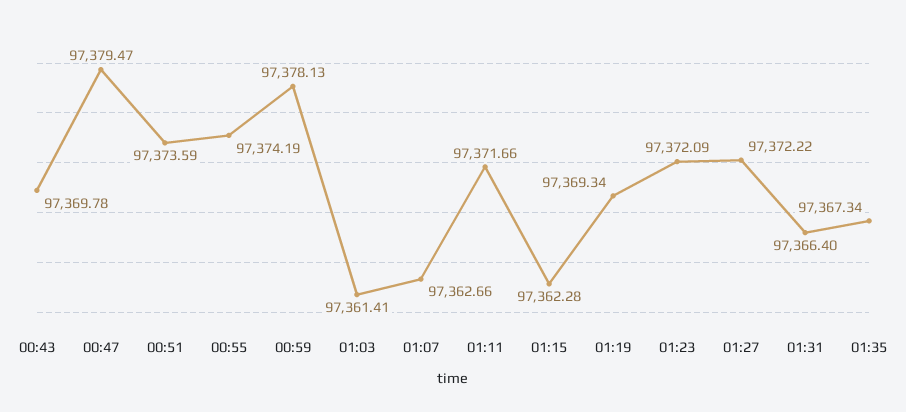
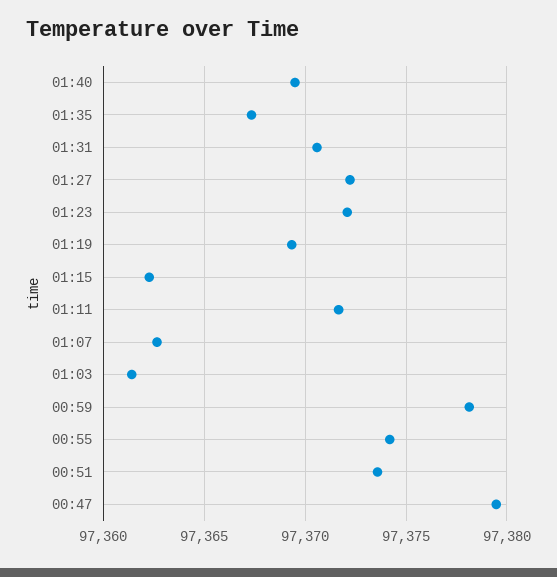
00:43: 97369.78 -> none
01:31: 97366.4 -> 97370.5
01:40: none -> 97369.5

